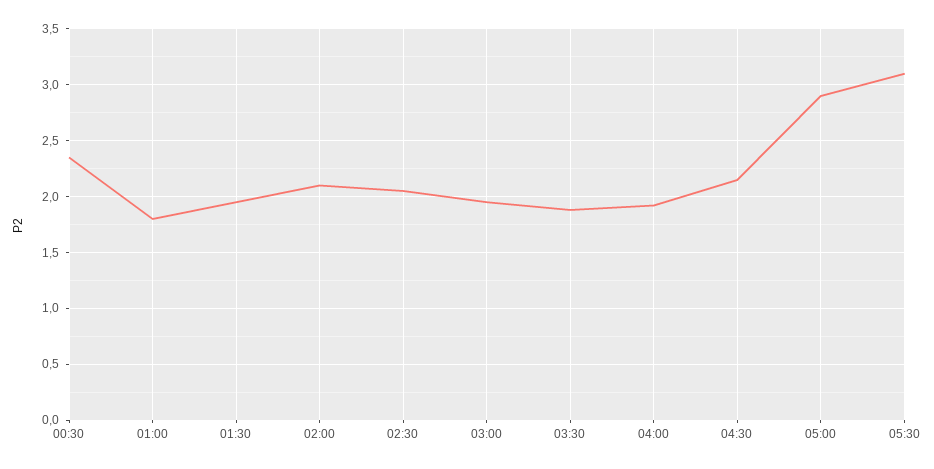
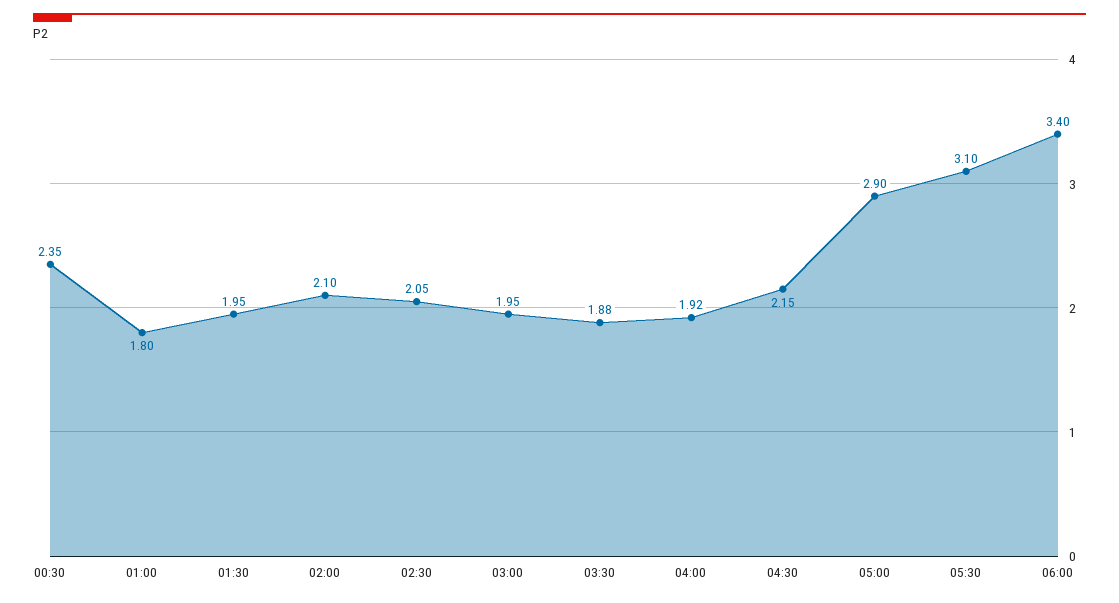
06:00: none -> 3.4

